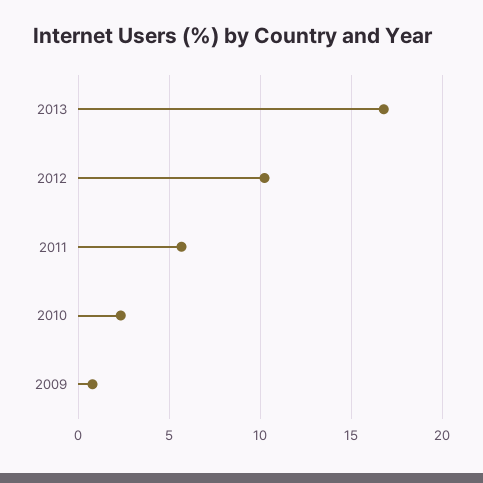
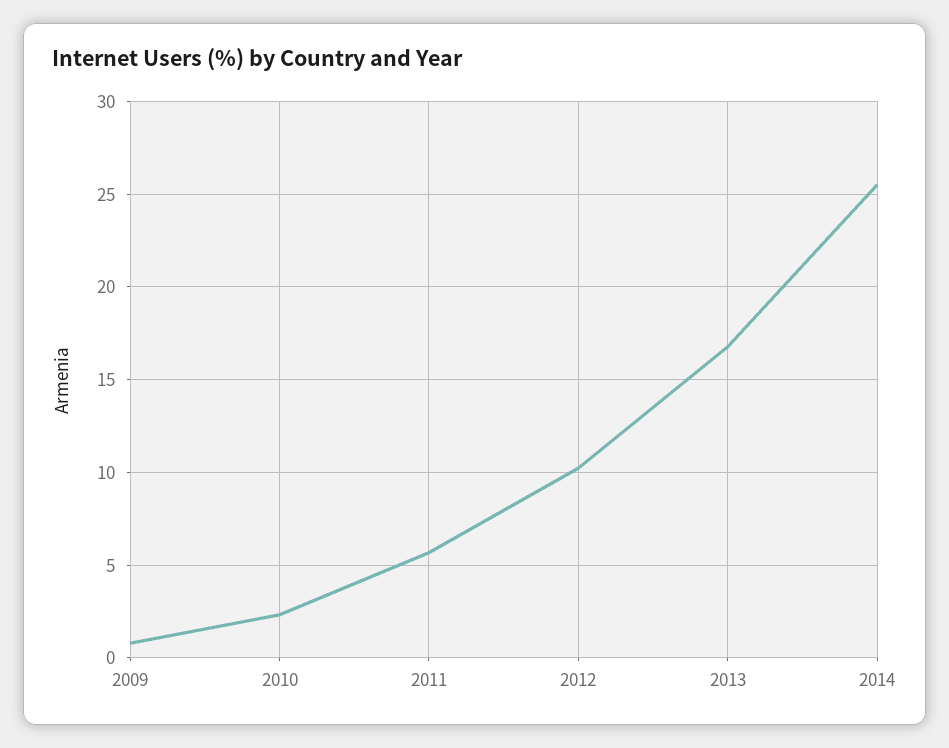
2014: none -> 25.5

